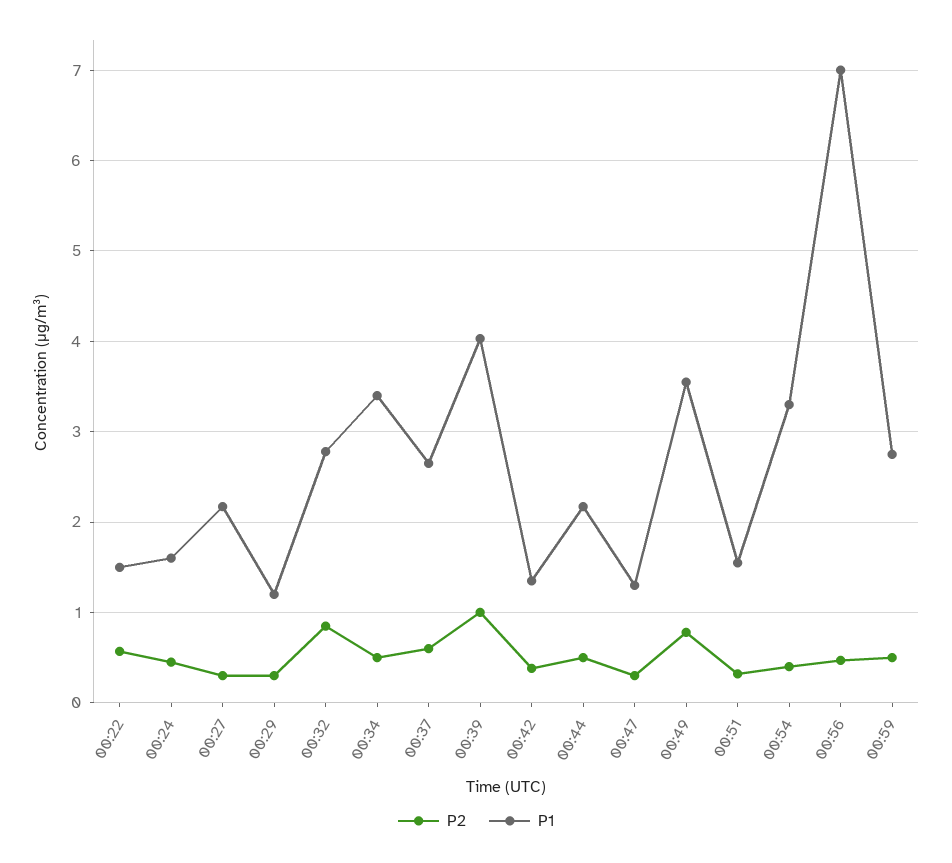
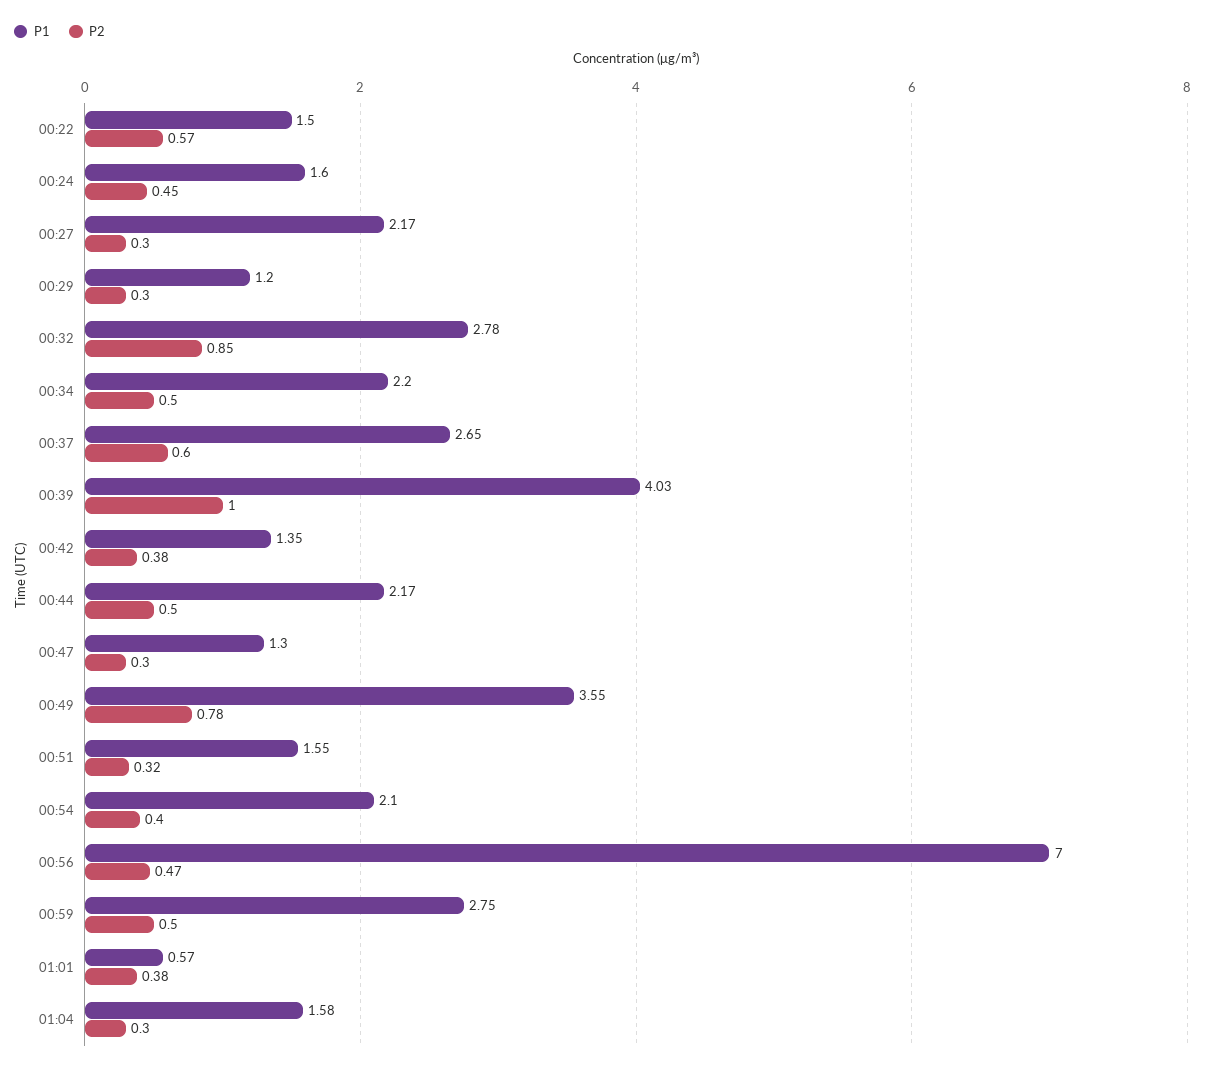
P1, 00:34: 3.4 -> 2.2
P1, 00:54: 3.3 -> 2.1
P1, 01:01: none -> 0.57
P2, 01:01: none -> 0.38
P1, 01:04: none -> 1.58
P2, 01:04: none -> 0.3

